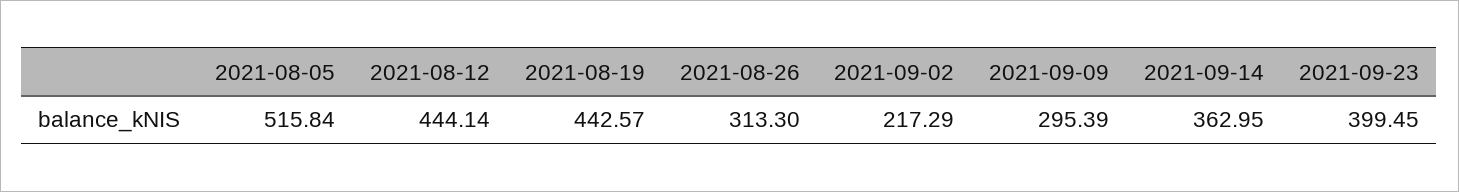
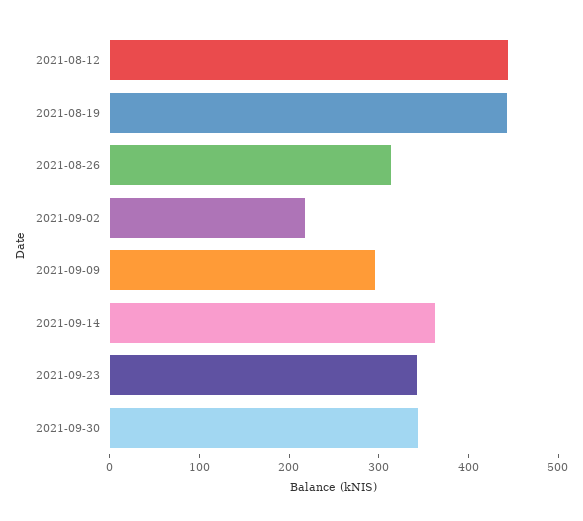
2021-08-05: 515.84 -> none
2021-09-23: 399.45 -> 340
2021-09-30: none -> 340

